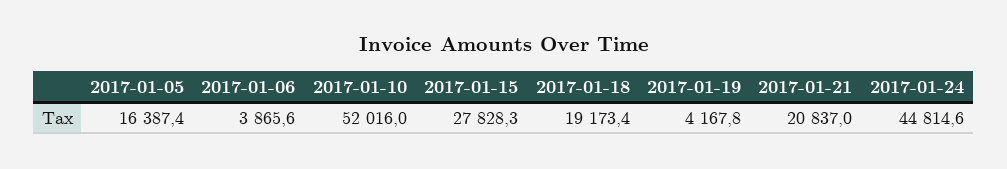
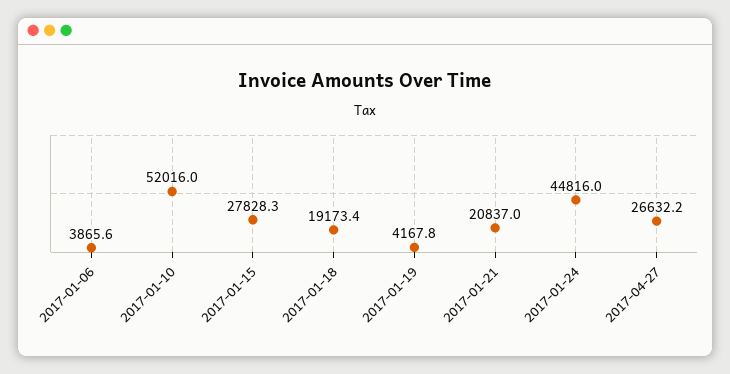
2017-01-05: 16387.4 -> none
2017-01-24: 44814.6 -> 44816
2017-04-27: none -> 26632.2

